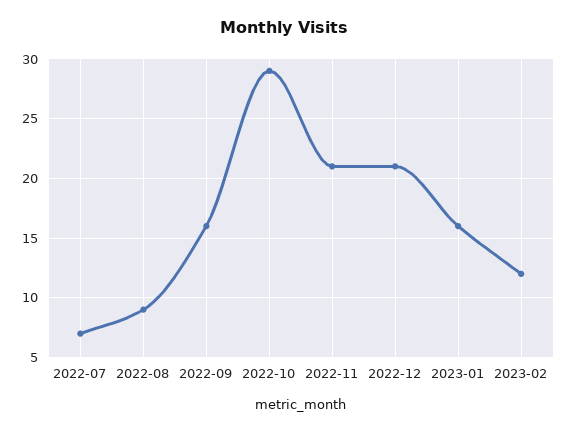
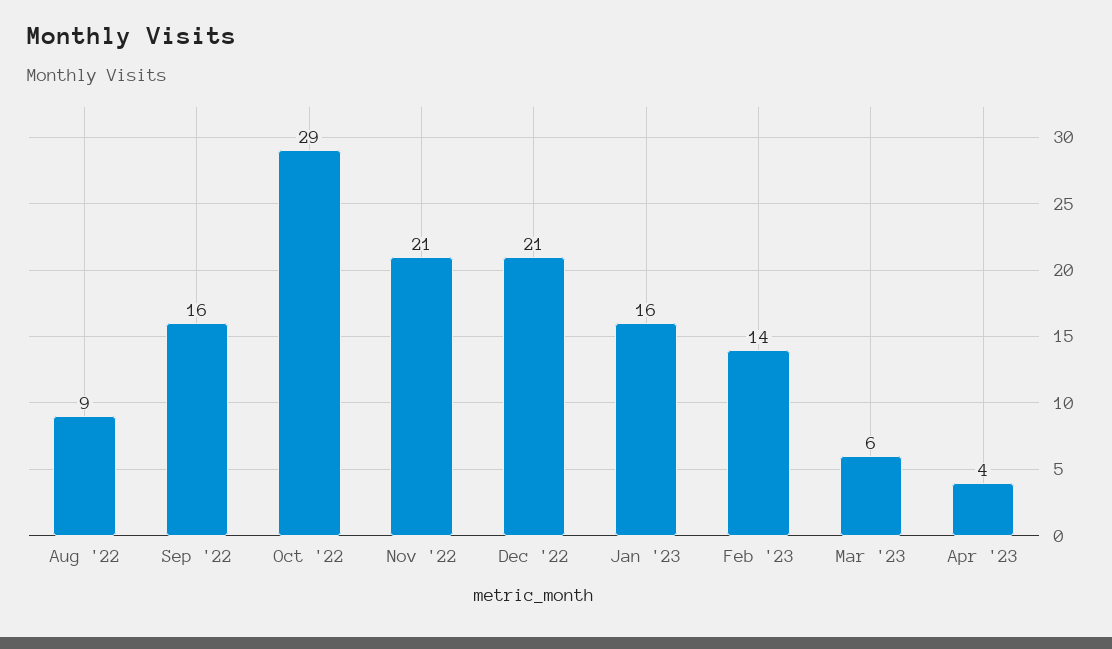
2022-07: 7 -> none
2023-02: 12 -> 14
Mar '23: none -> 6
Apr '23: none -> 4

